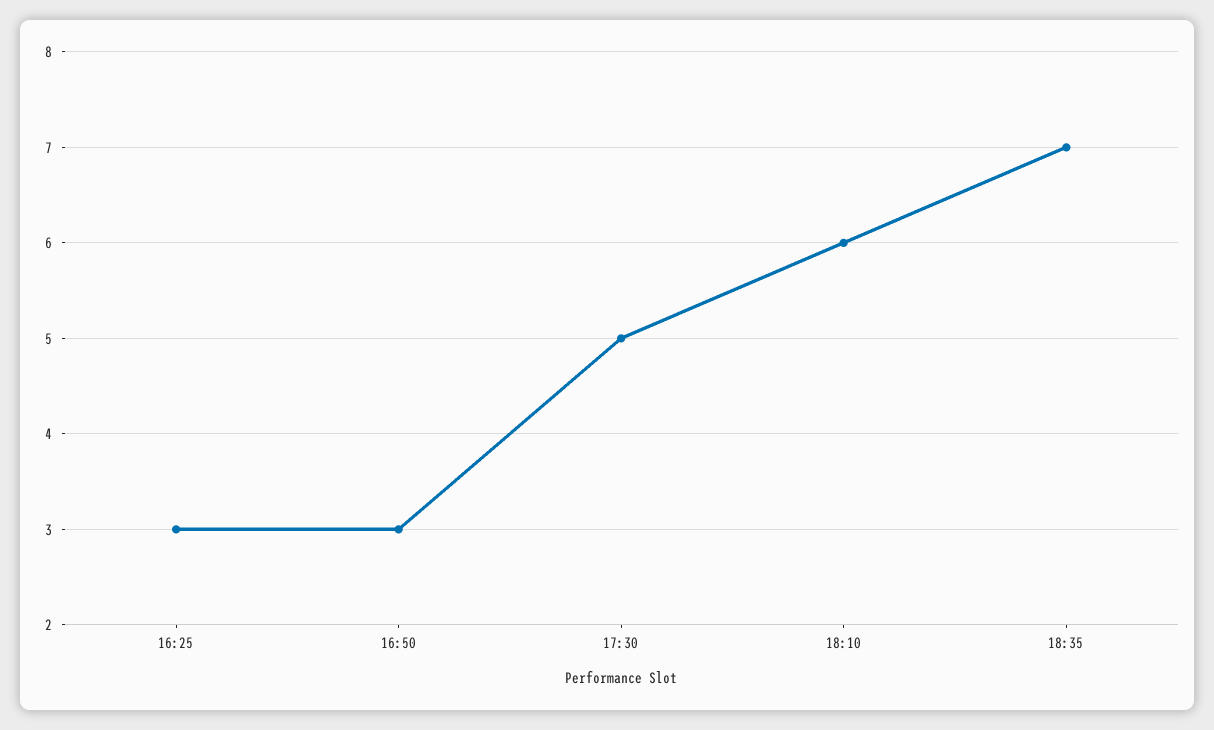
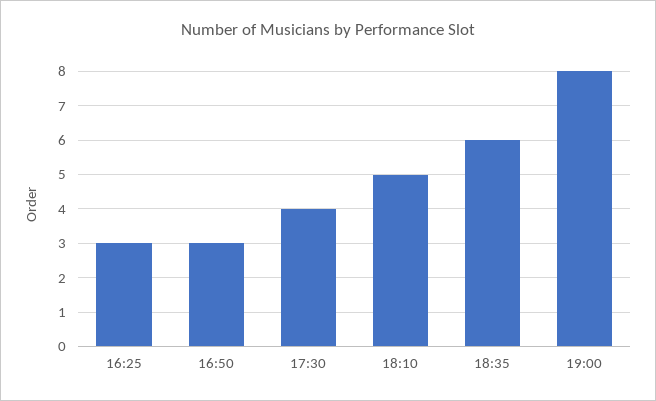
17:30: 5 -> 4
18:10: 6 -> 5
18:35: 7 -> 6
19:00: none -> 8

